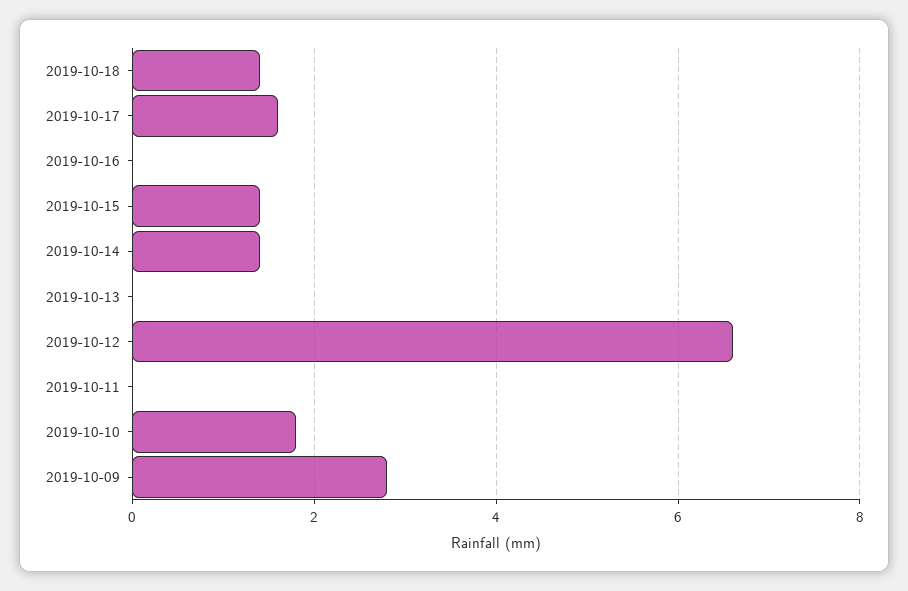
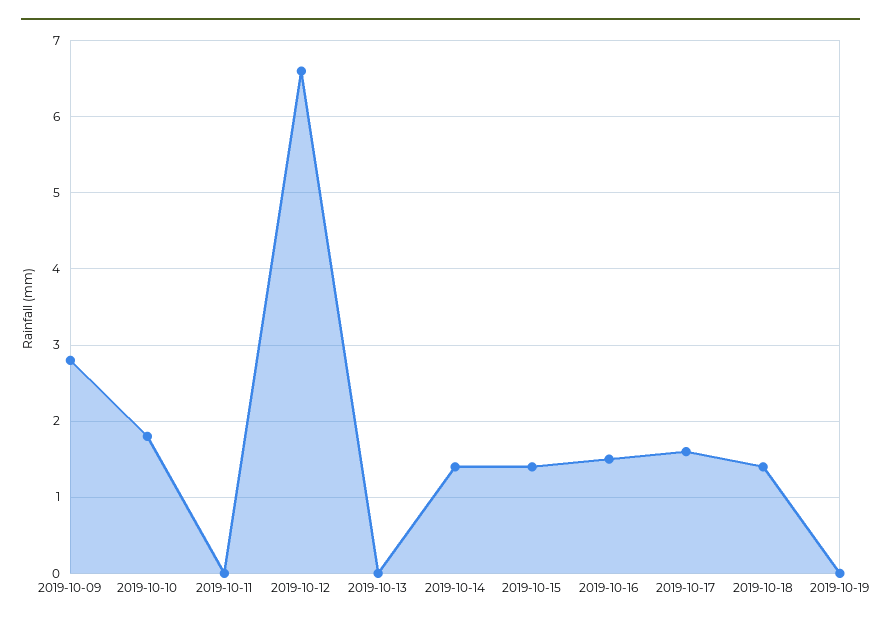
2019-10-16: 0 -> 1.5
2019-10-19: none -> 0

